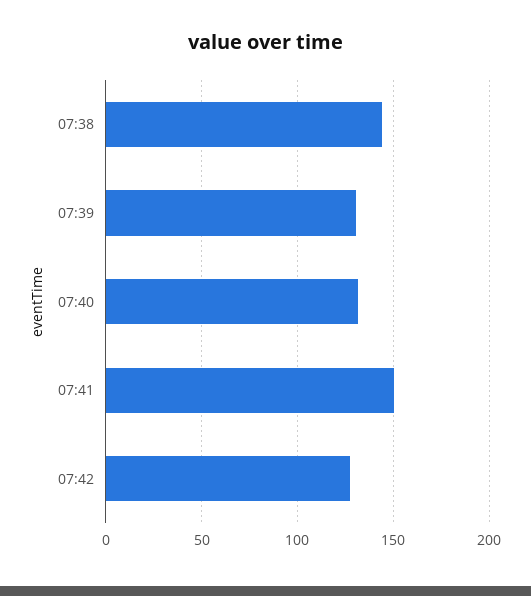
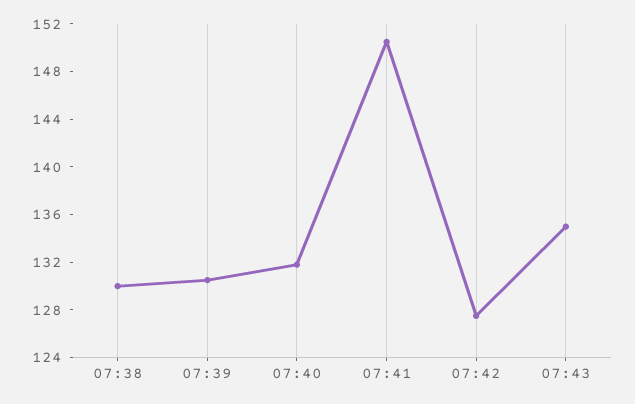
07:38: 145 -> 130
07:43: none -> 135

